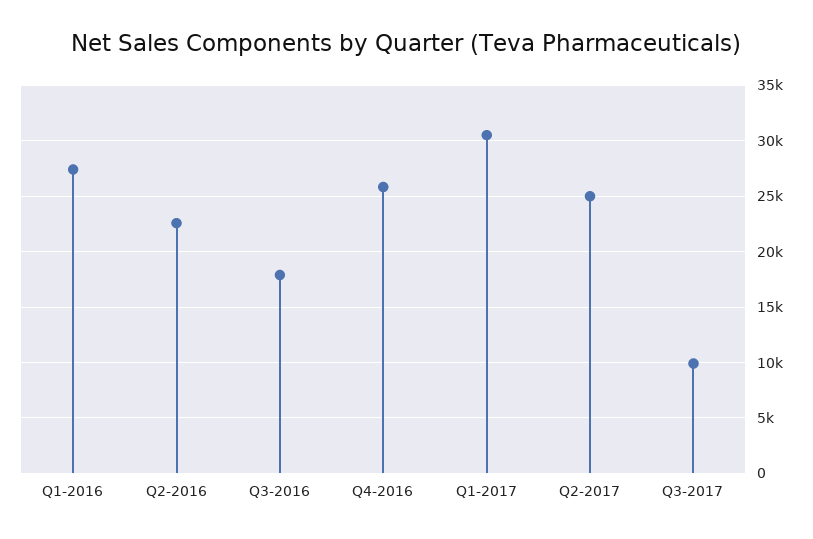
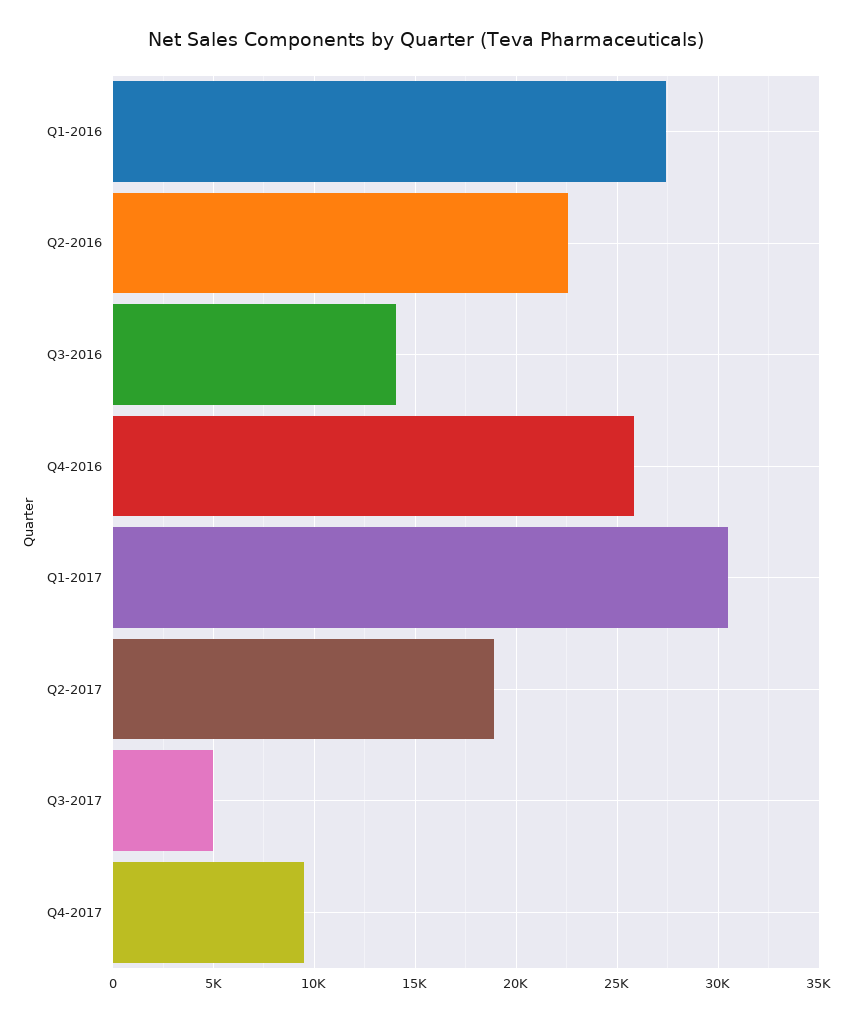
Q3-2016: 18000 -> 14000
Q2-2017: 25000 -> 19000
Q3-2017: 10000 -> 5000
Q4-2017: none -> 9500

